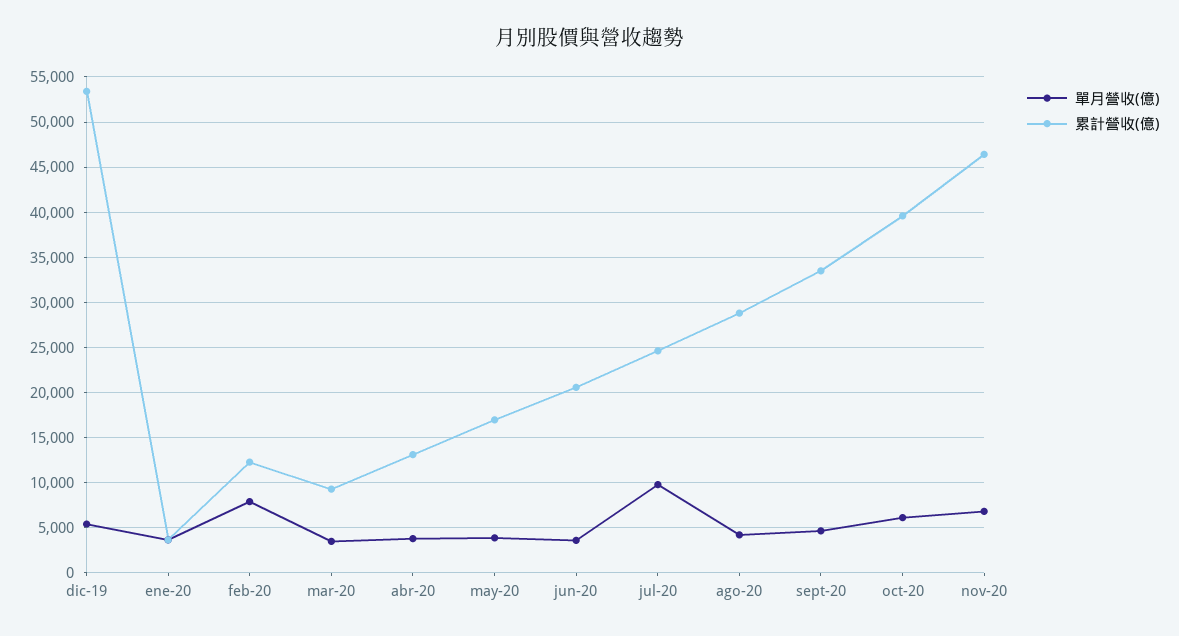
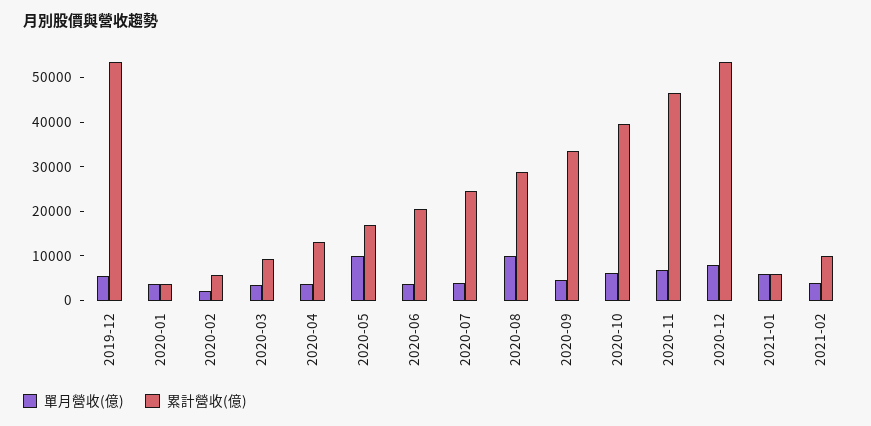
單月營收(億), feb-20: 8000 -> 2000
累計營收(億), feb-20: 12000 -> 6000
單月營收(億), may-20: 4000 -> 10000
單月營收(億), jul-20: 10000 -> 4000
單月營收(億), ago-20: 4000 -> 10000
單月營收(億), 2020-12: none -> 8000
累計營收(億), 2020-12: none -> 54000
單月營收(億), 2021-01: none -> 6000
累計營收(億), 2021-01: none -> 6000
單月營收(億), 2021-02: none -> 4000
累計營收(億), 2021-02: none -> 10000

